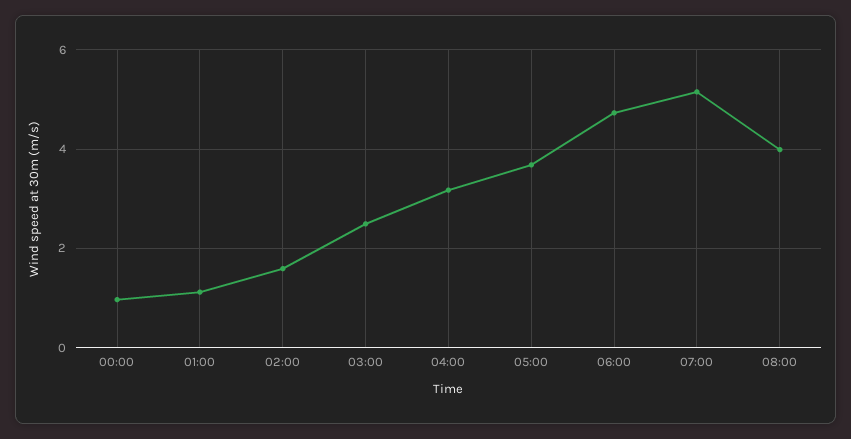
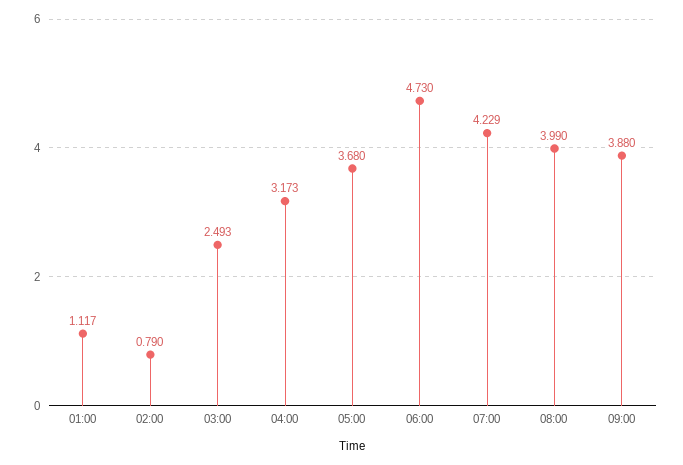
00:00: 1 -> none
02:00: 1.6 -> 0.79
07:00: 5.2 -> 4.229
09:00: none -> 3.88

